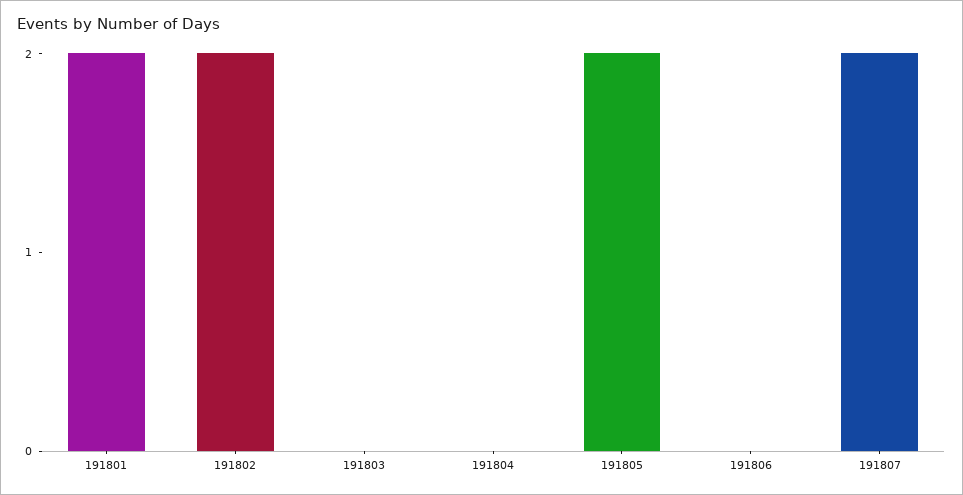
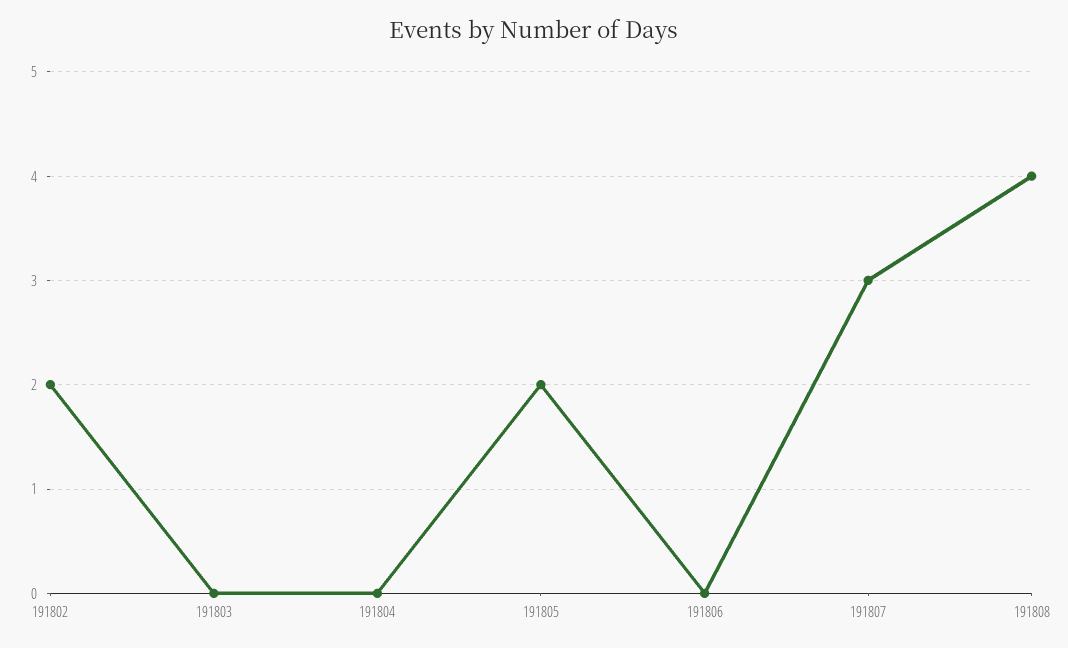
191801: 2 -> none
191807: 2 -> 3
191808: none -> 4

